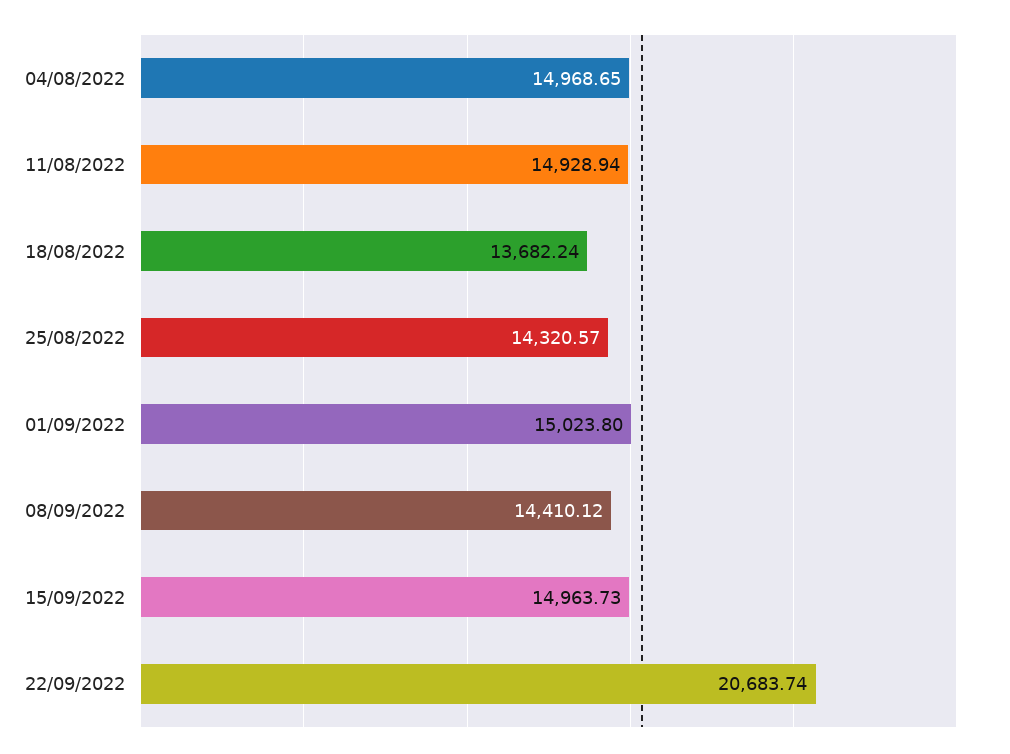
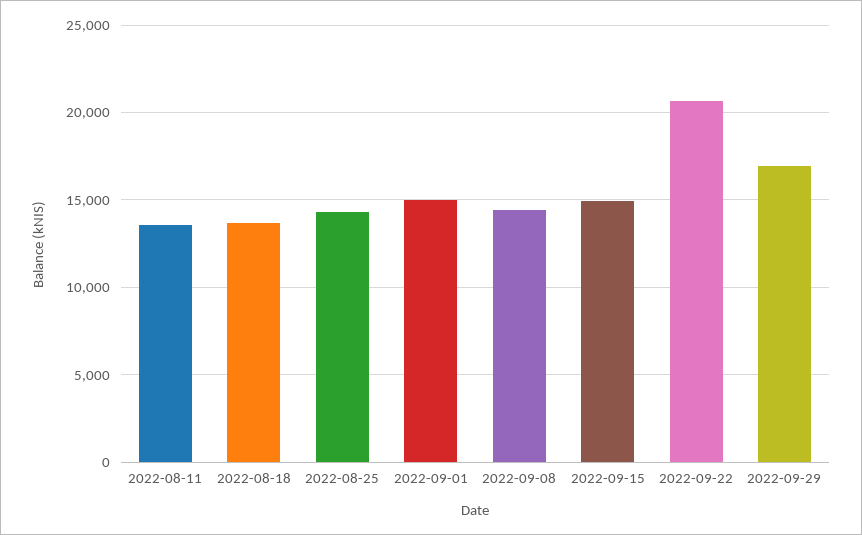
04/08/2022: 14968.65 -> none
11/08/2022: 14928.94 -> 13500
2022-09-29: none -> 17000

